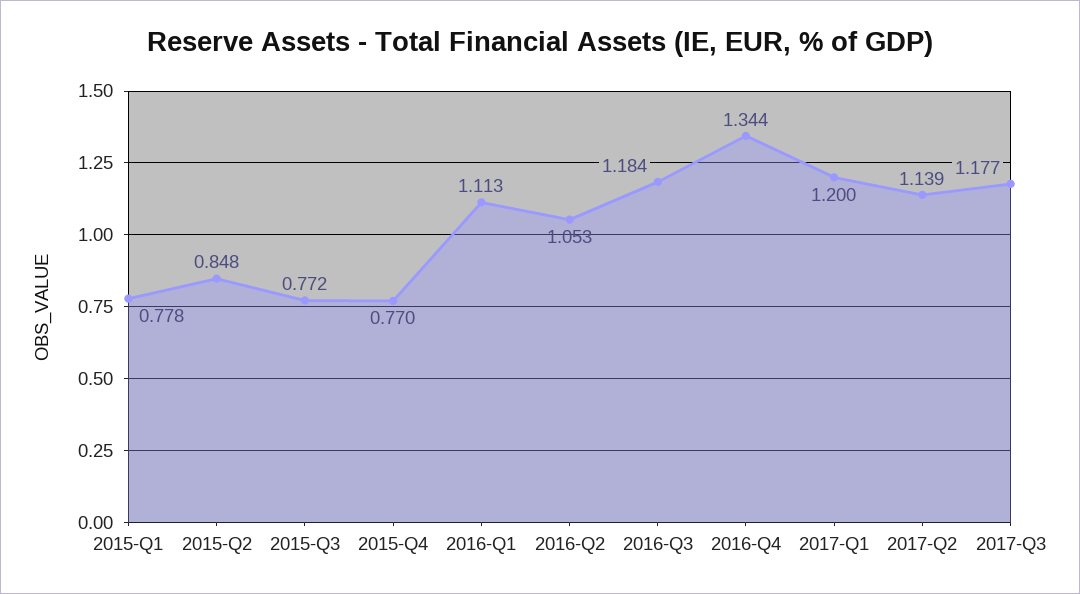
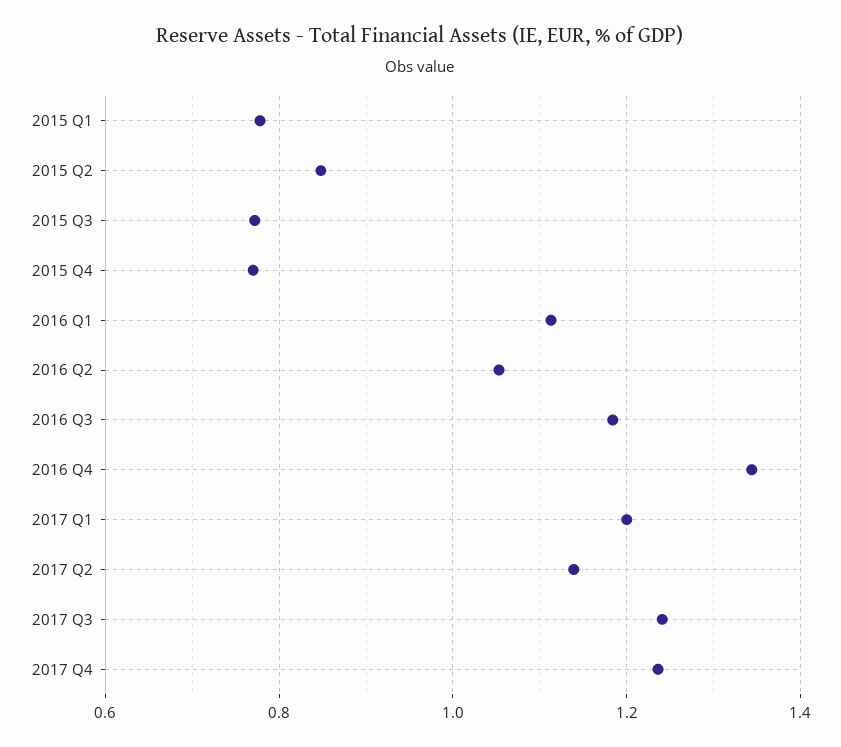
2017-Q3: 1.177 -> 1.24
2017 Q4: none -> 1.24

